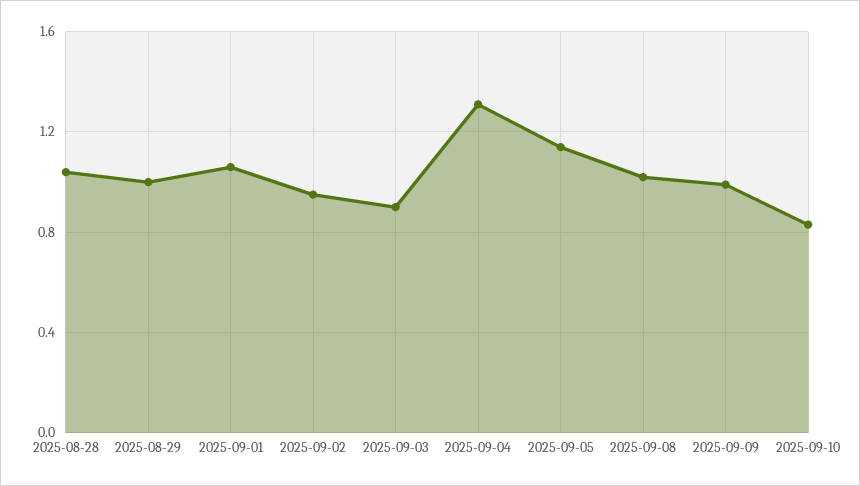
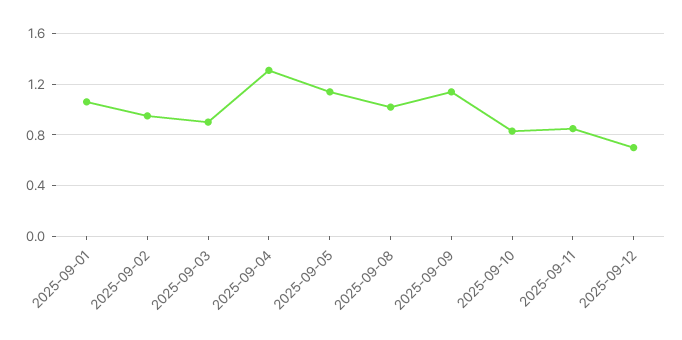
2025-08-28: 1.05 -> none
2025-08-29: 1 -> none
2025-09-09: 1 -> 1.15
2025-09-11: none -> 0.85
2025-09-12: none -> 0.7

